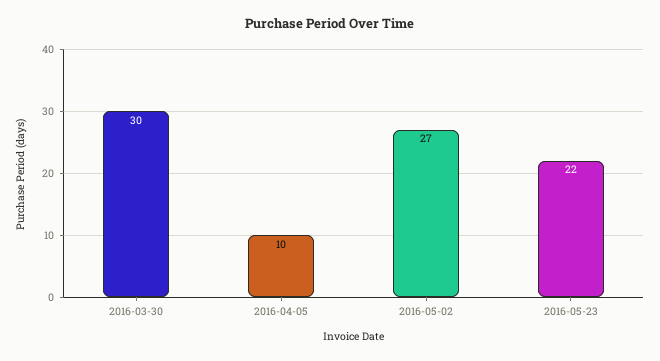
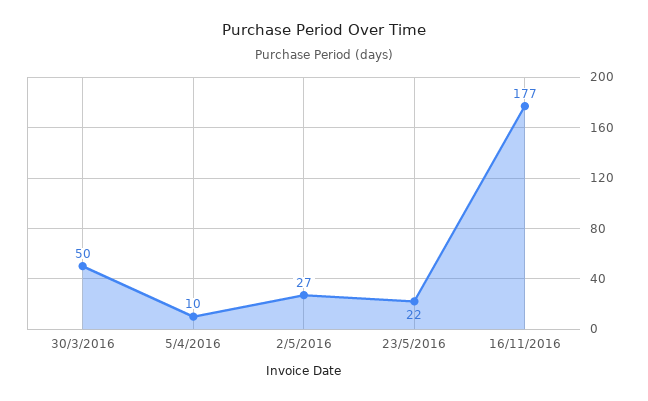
2016-03-30: 30 -> 50
16/11/2016: none -> 177

